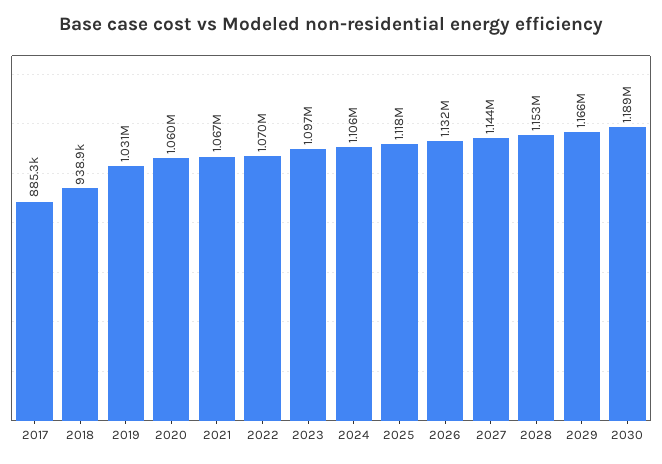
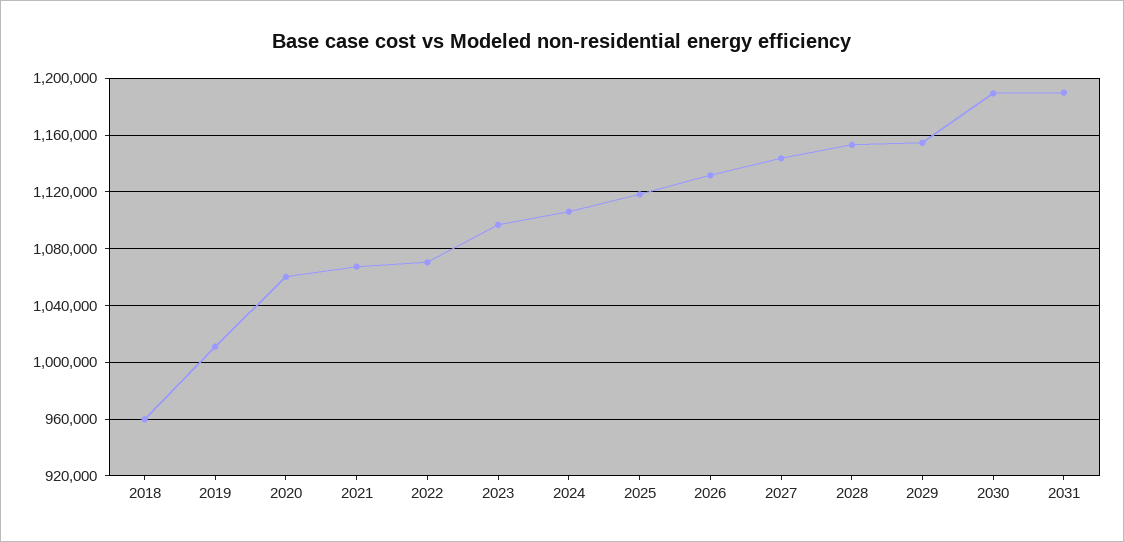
2017: 885300 -> none
2018: 938900 -> 960000
2019: 1031000 -> 1010000
2029: 1166000 -> 1155000
2031: none -> 1190000

